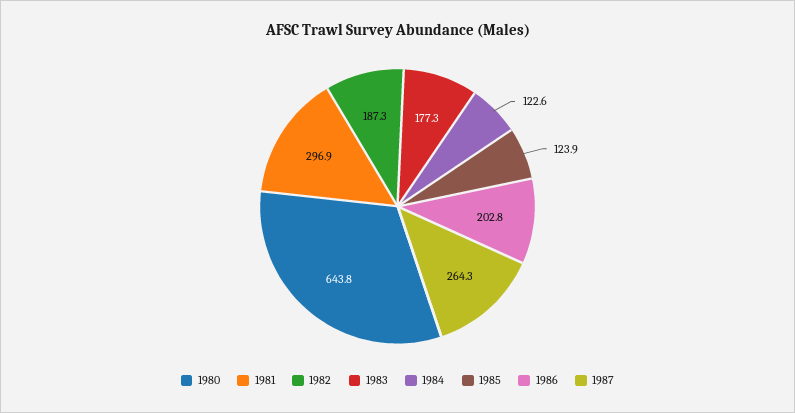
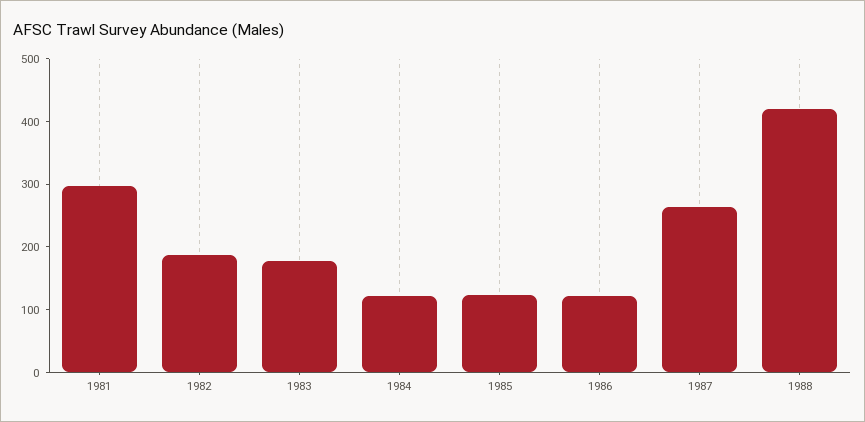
1980: 643.8 -> none
1986: 202.8 -> 120
1988: none -> 420

